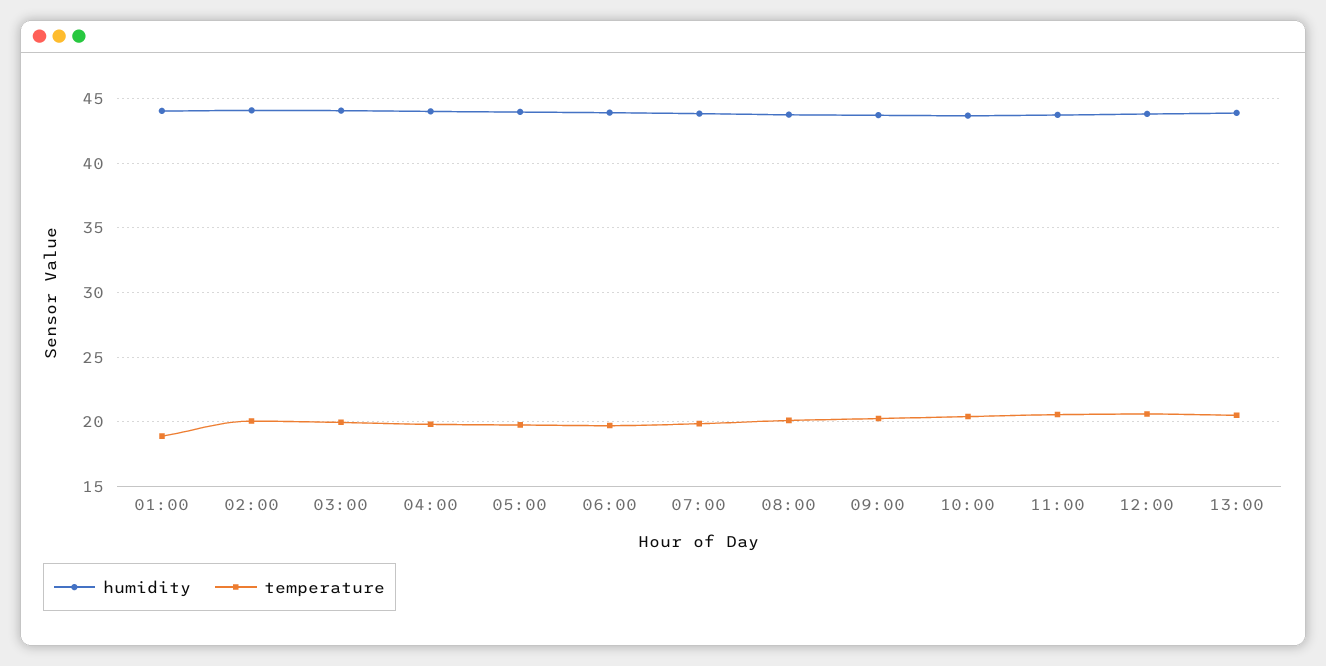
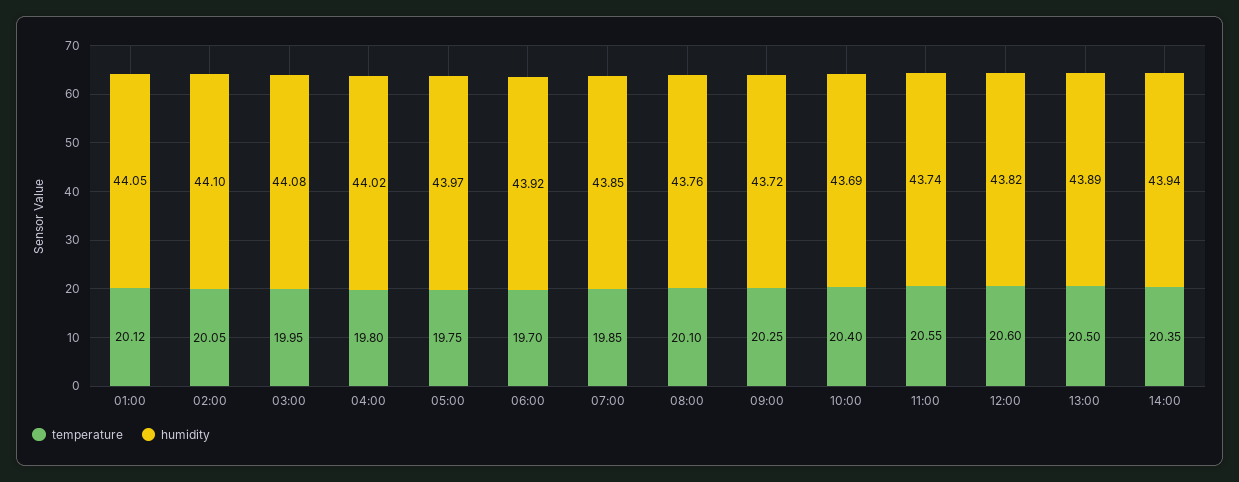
temperature, 01:00: 19 -> 20.12
temperature, 14:00: none -> 20.35
humidity, 14:00: none -> 43.94

